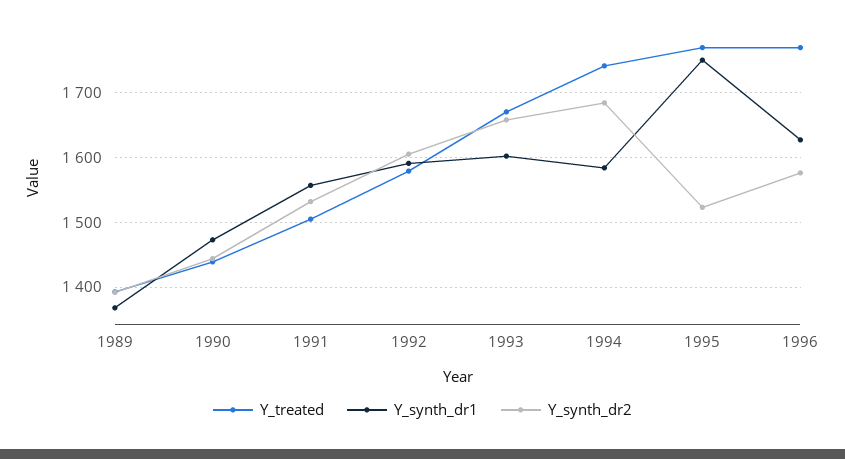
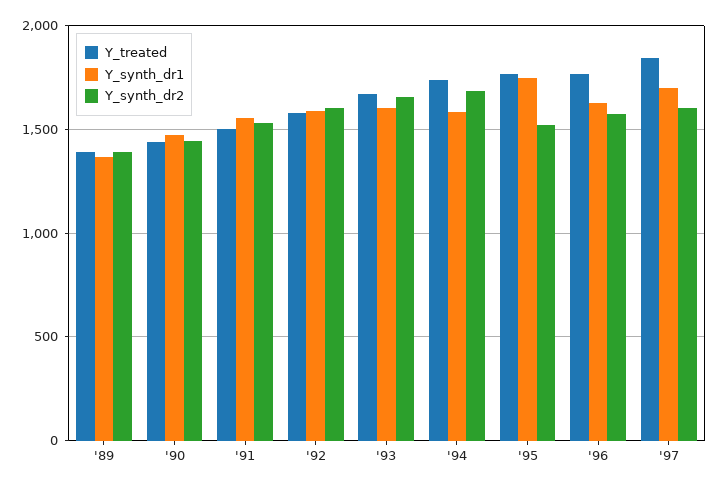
Y_treated, '97: none -> 1850
Y_synth_dr1, '97: none -> 1700
Y_synth_dr2, '97: none -> 1600

